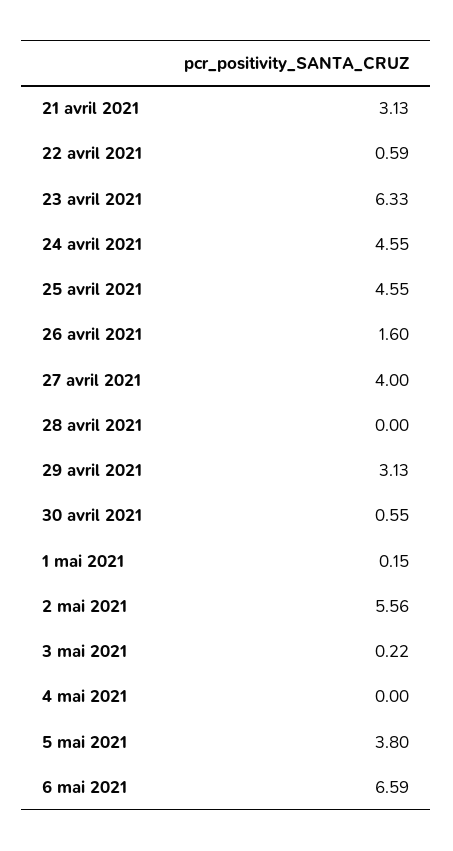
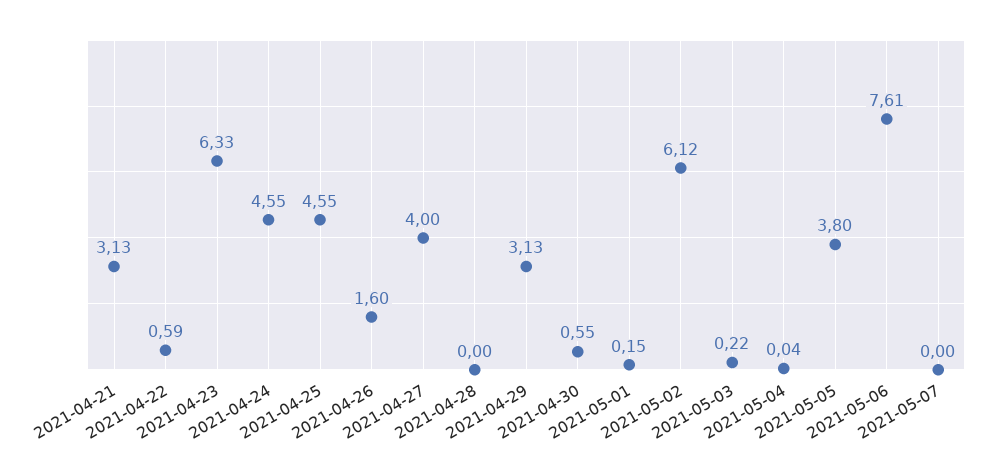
2 mai 2021: 5.56 -> 6.12
4 mai 2021: 0 -> 0.04
6 mai 2021: 6.59 -> 7.61
2021-05-07: none -> 0

